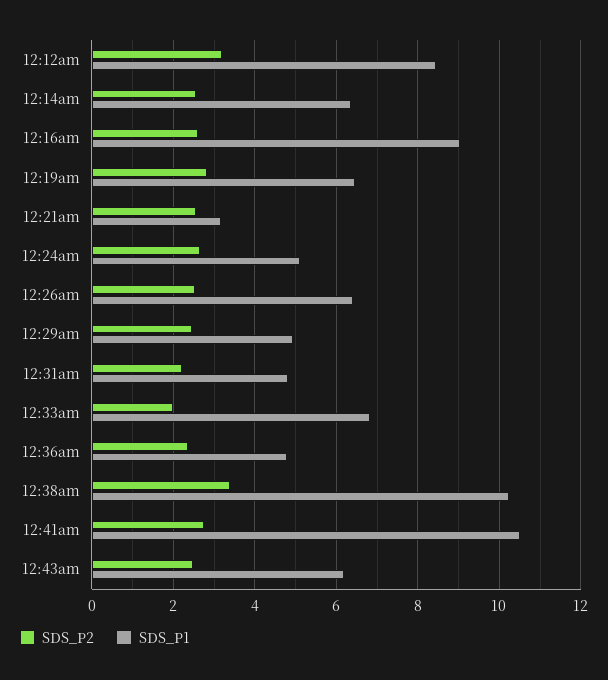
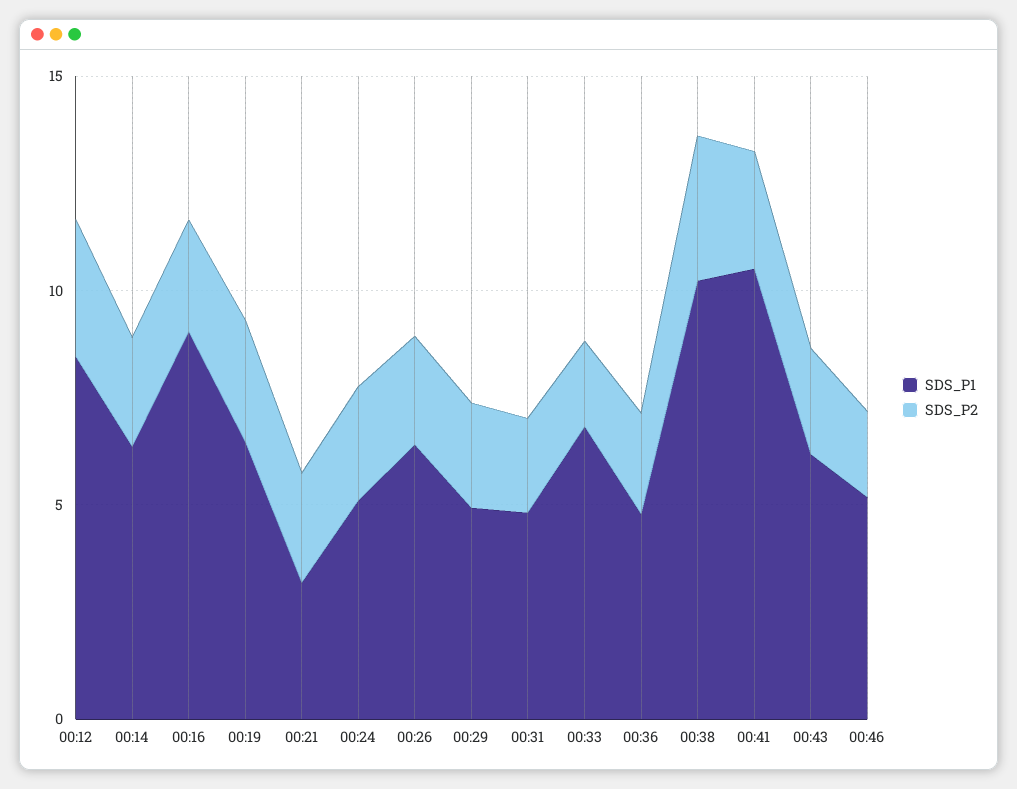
SDS_P1, 00:46: none -> 5
SDS_P2, 00:46: none -> 2

